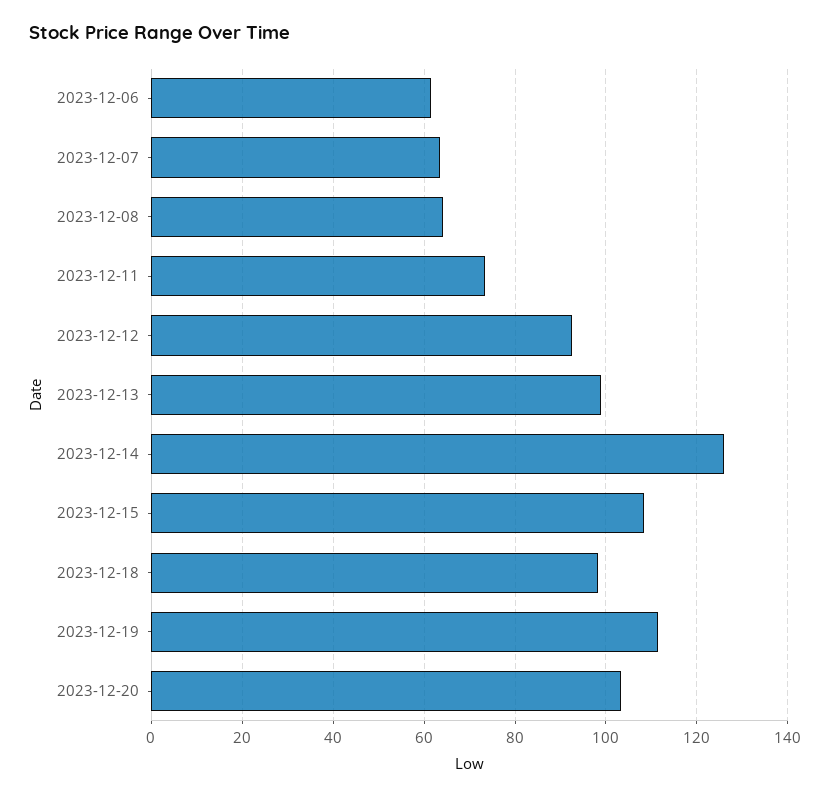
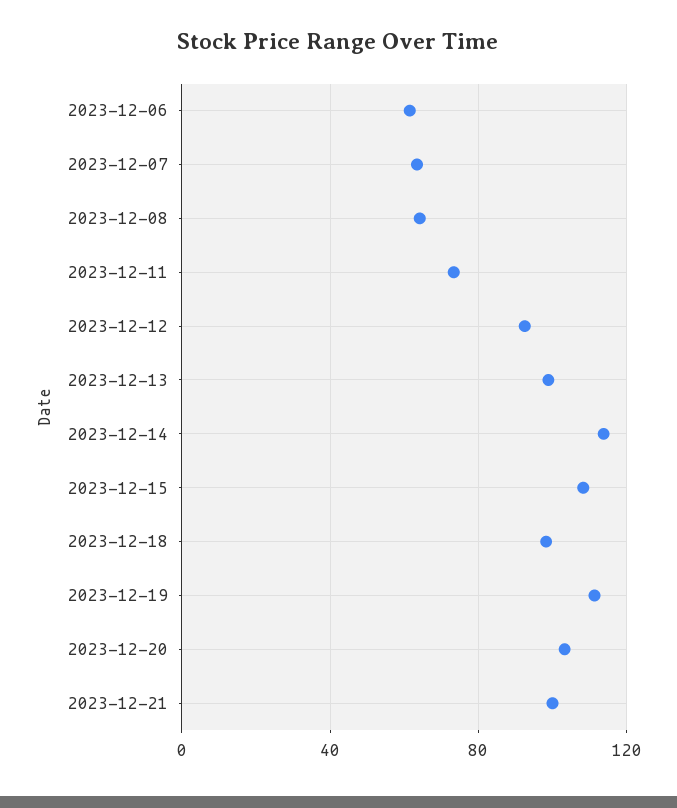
2023-12-14: 126 -> 115
2023-12-21: none -> 100

